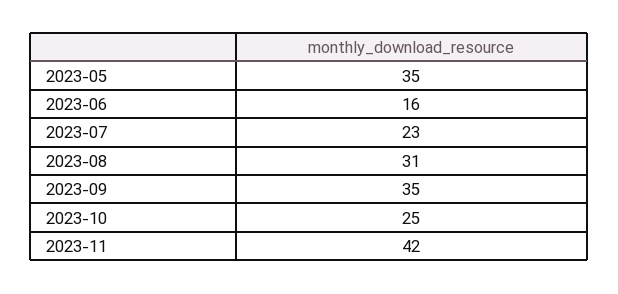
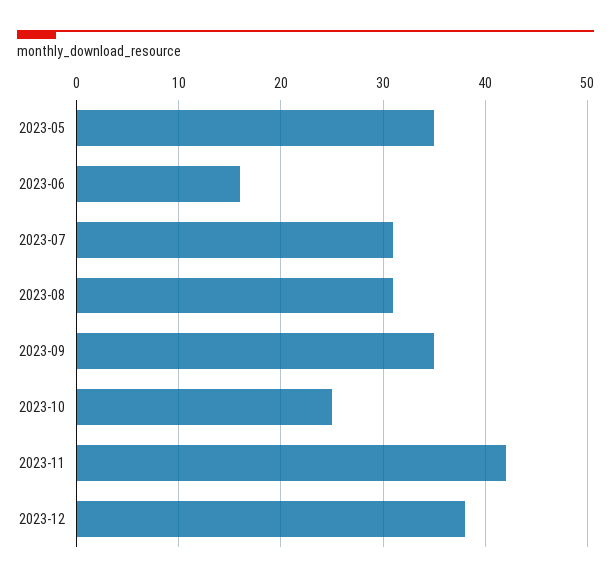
2023-07: 23 -> 31
2023-12: none -> 38

